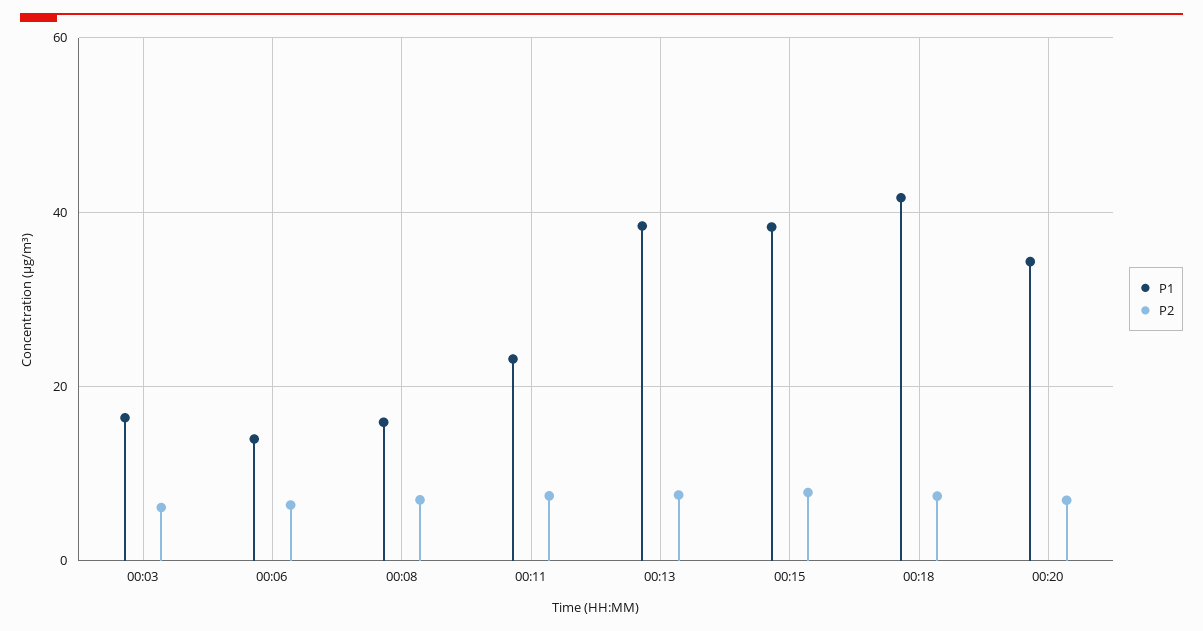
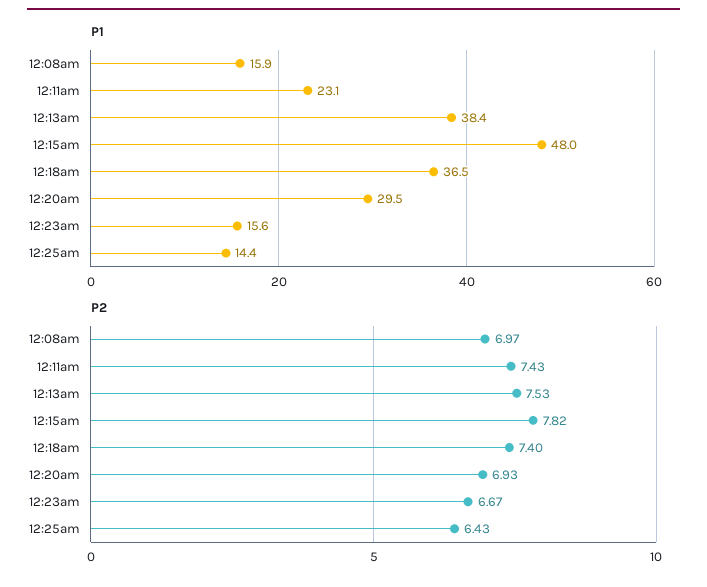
P1, 00:03: 16 -> none
P2, 00:03: 6 -> none
P1, 00:06: 14 -> none
P2, 00:06: 6 -> none
P1, 00:15: 38 -> 48
P1, 00:18: 42 -> 36.5
P1, 00:20: 34 -> 29.5
P1, 12:23am: none -> 15.6
P1, 12:25am: none -> 14.4
P2, 12:23am: none -> 6.67
P2, 12:25am: none -> 6.43

